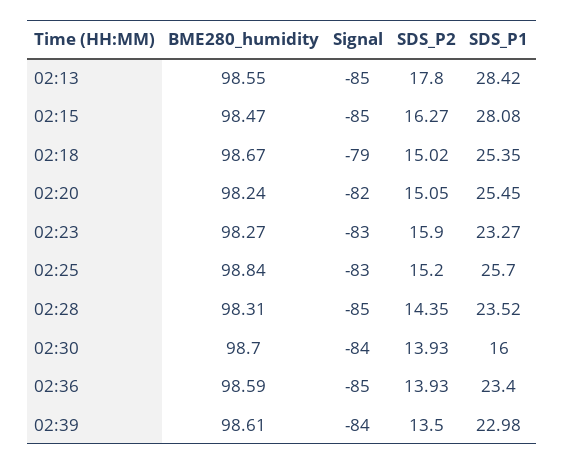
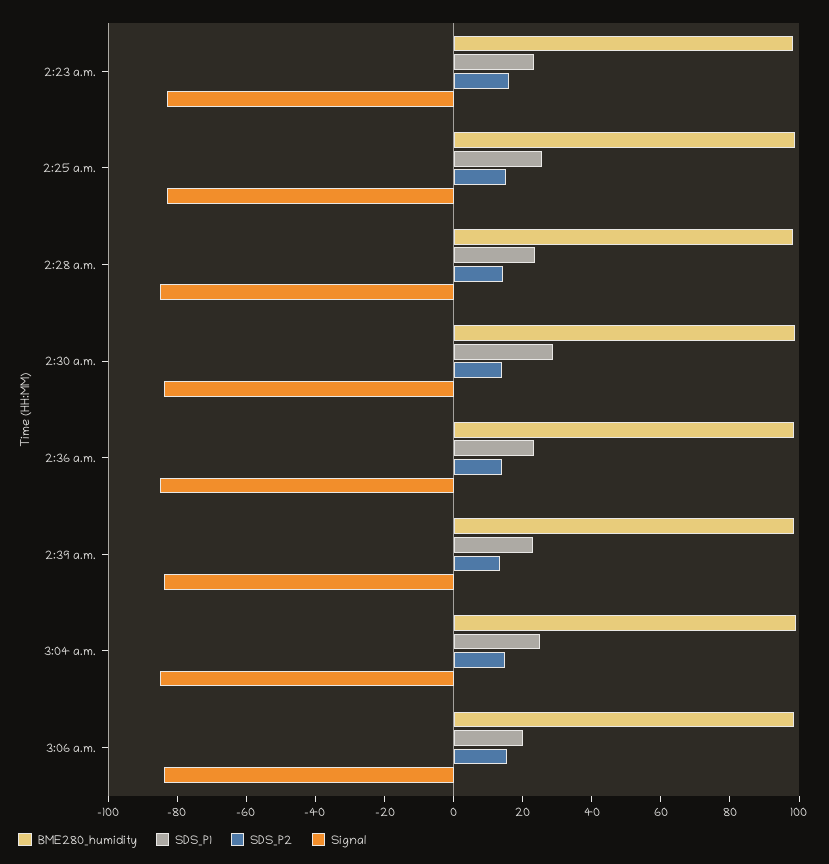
BME280_humidity, 02:13: 98.55 -> none
Signal, 02:13: -85 -> none
SDS_P2, 02:13: 17.8 -> none
SDS_P1, 02:13: 28.42 -> none
BME280_humidity, 02:15: 98.47 -> none
Signal, 02:15: -85 -> none
SDS_P2, 02:15: 16.27 -> none
SDS_P1, 02:15: 28.08 -> none
BME280_humidity, 02:18: 98.67 -> none
Signal, 02:18: -79 -> none
SDS_P2, 02:18: 15.02 -> none
SDS_P1, 02:18: 25.35 -> none
BME280_humidity, 02:20: 98.24 -> none
Signal, 02:20: -82 -> none
SDS_P2, 02:20: 15.05 -> none
SDS_P1, 02:20: 25.45 -> none
SDS_P1, 02:30: 16 -> 30
BME280_humidity, 3:04 a.m.: none -> 100
SDS_P1, 3:04 a.m.: none -> 25
SDS_P2, 3:04 a.m.: none -> 15
Signal, 3:04 a.m.: none -> -85
BME280_humidity, 3:06 a.m.: none -> 100
SDS_P1, 3:06 a.m.: none -> 20
SDS_P2, 3:06 a.m.: none -> 15
Signal, 3:06 a.m.: none -> -85

